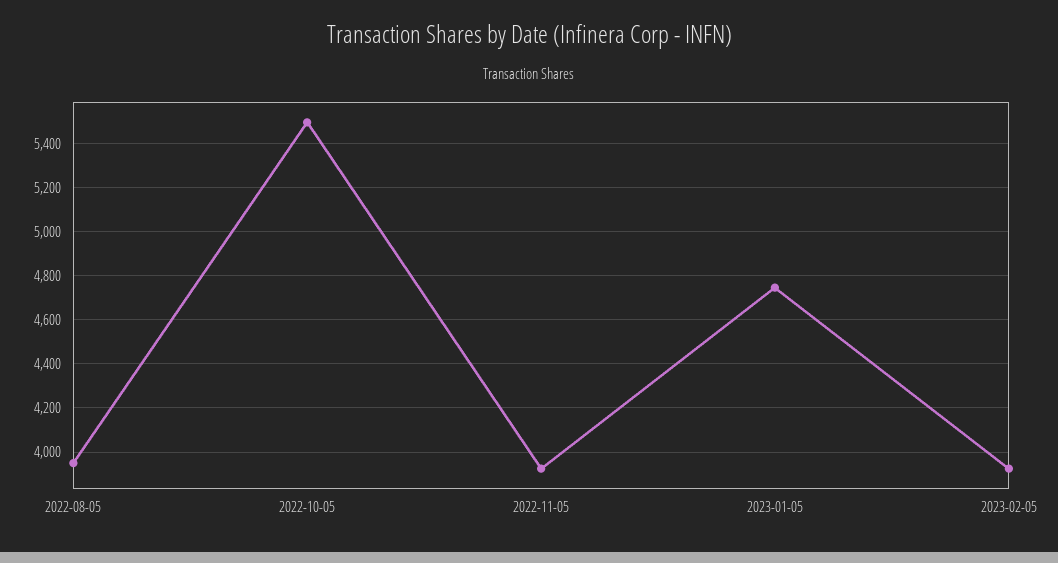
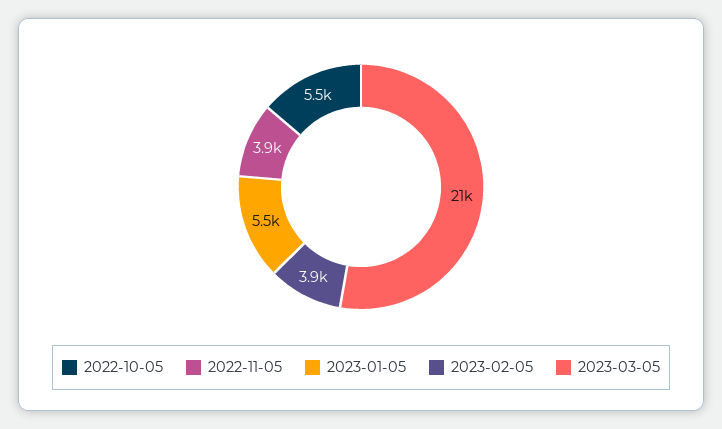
2022-08-05: 3950 -> none
2023-01-05: 4750 -> 5500
2023-03-05: none -> 21000

